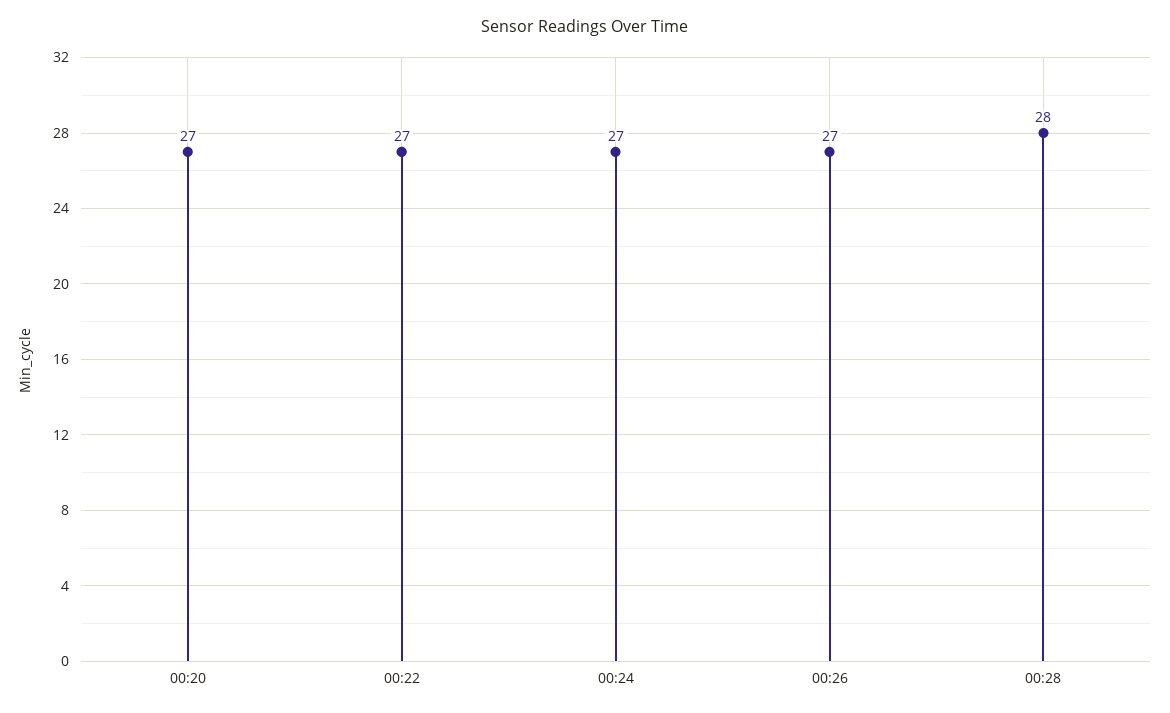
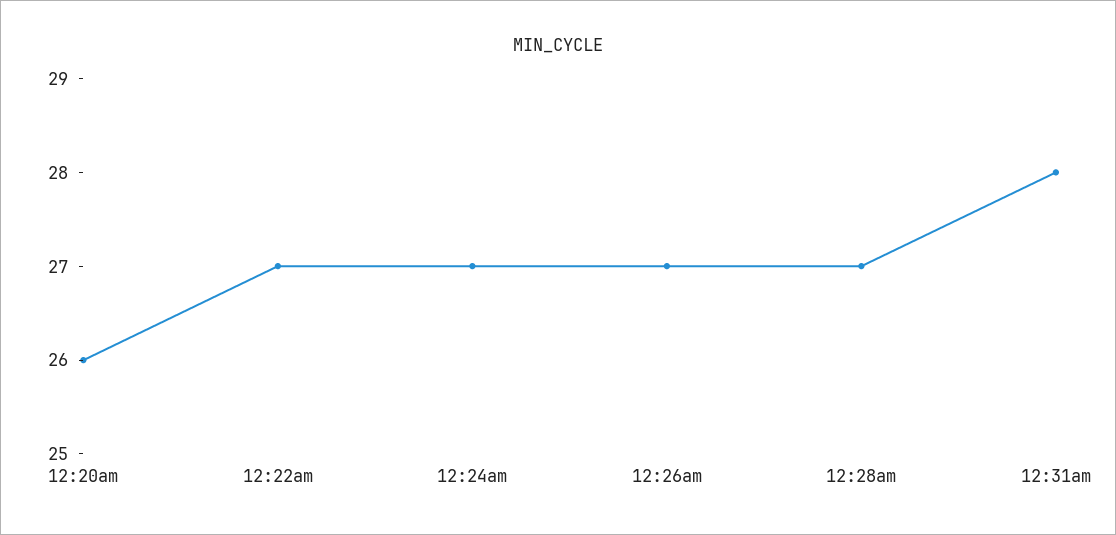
00:20: 27 -> 26
00:28: 28 -> 27
12:31am: none -> 28

